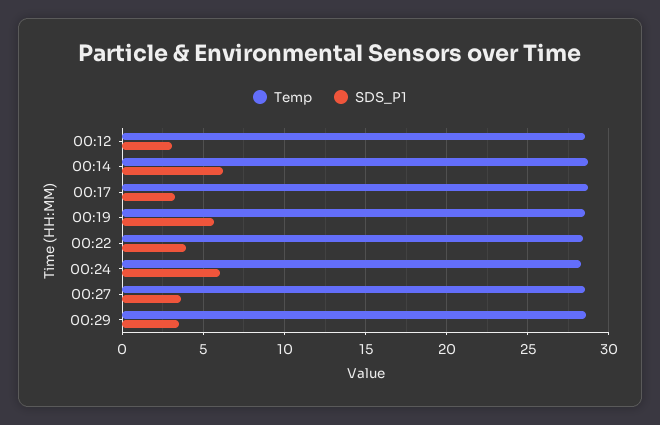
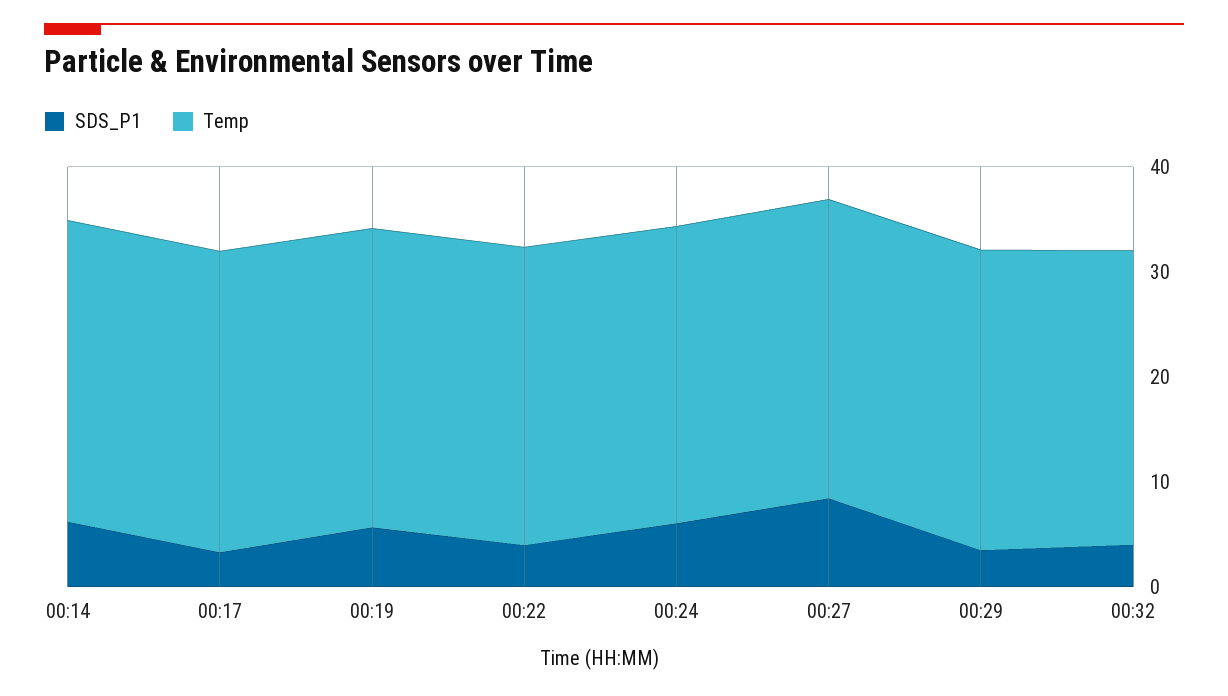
Temp, 00:12: 28.5 -> none
SDS_P1, 00:12: 3 -> none
SDS_P1, 00:27: 3.5 -> 8
SDS_P1, 00:32: none -> 4
Temp, 00:32: none -> 28

